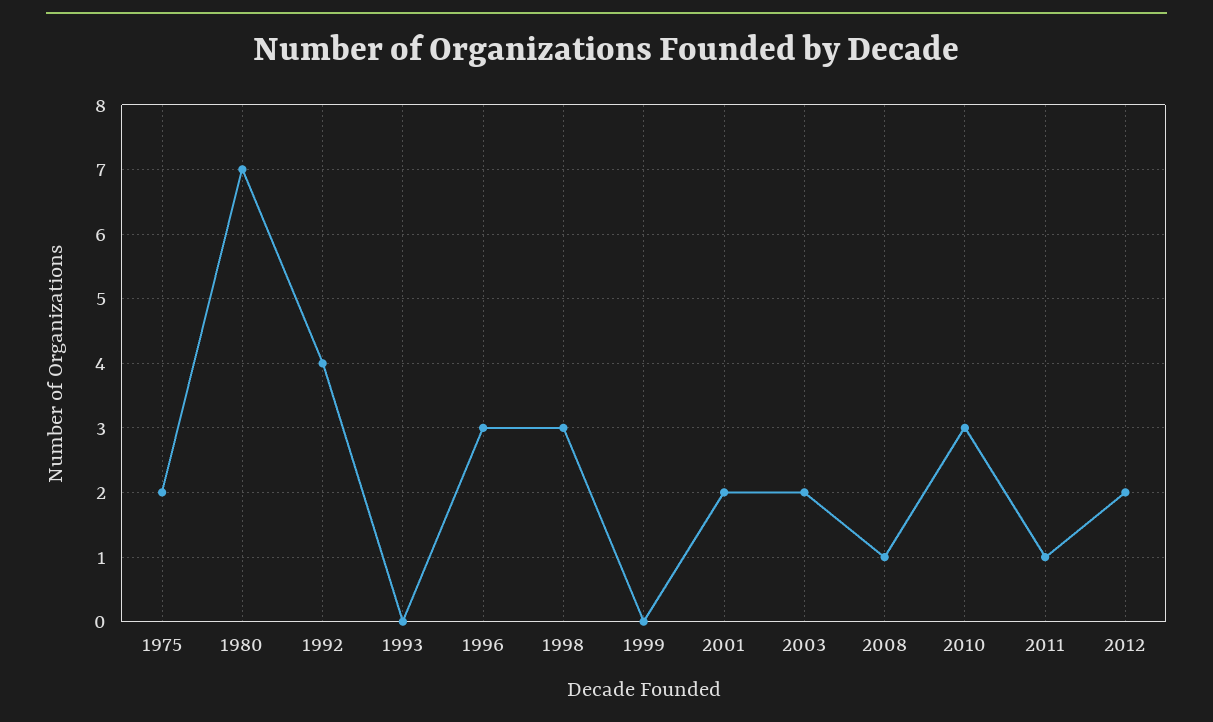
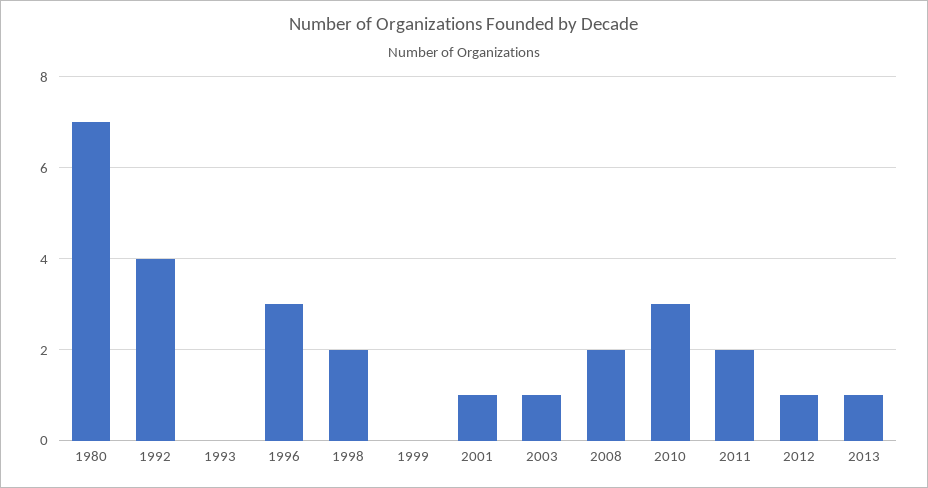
1975: 2 -> none
1998: 3 -> 2
2001: 2 -> 1
2003: 2 -> 1
2008: 1 -> 2
2011: 1 -> 2
2012: 2 -> 1
2013: none -> 1

